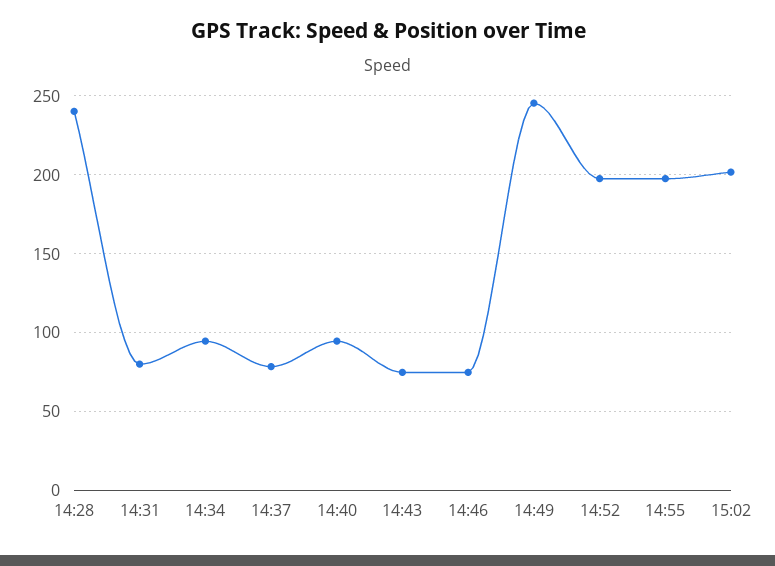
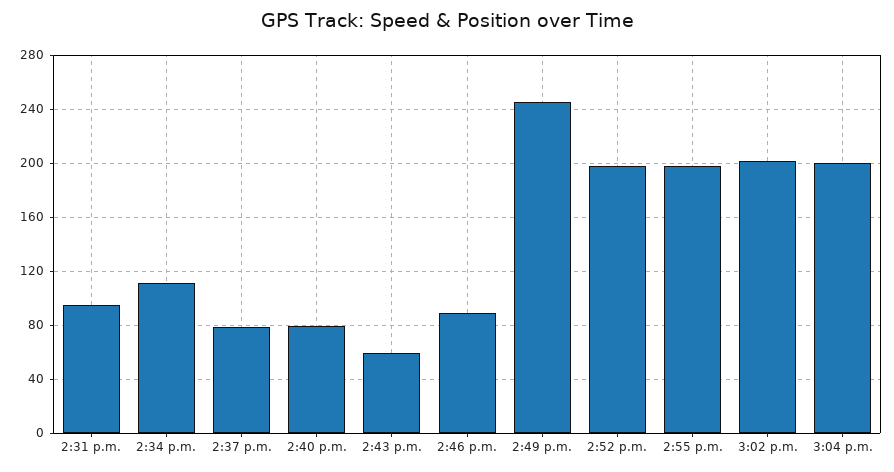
14:28: 240 -> none
14:31: 80 -> 95
14:34: 95 -> 110
14:40: 95 -> 80
14:43: 75 -> 60
14:46: 75 -> 90
3:04 p.m.: none -> 200

